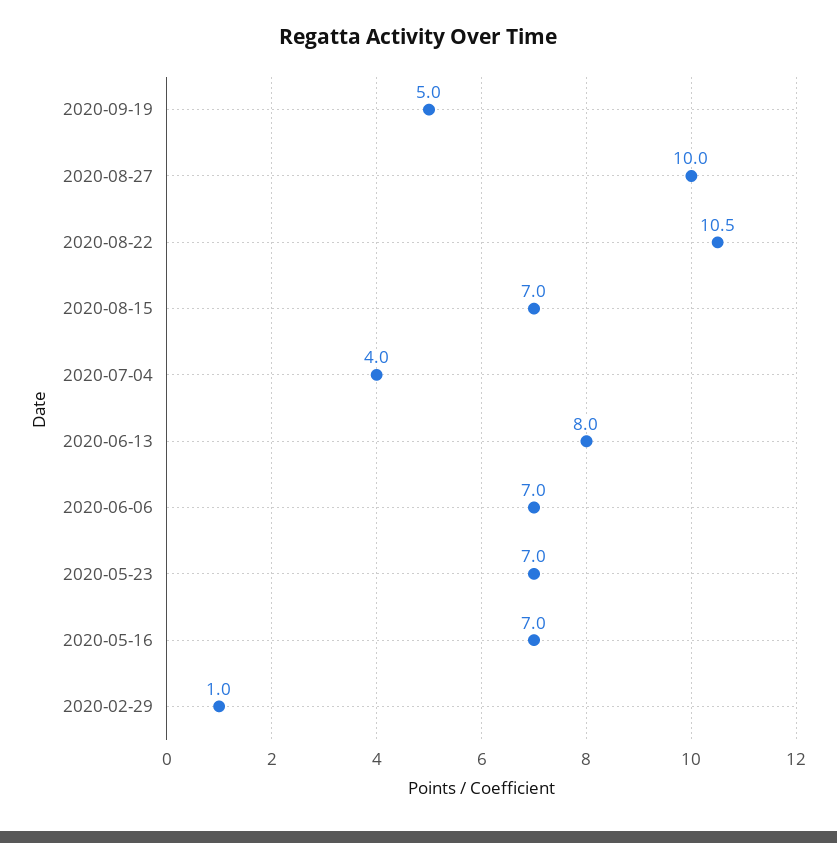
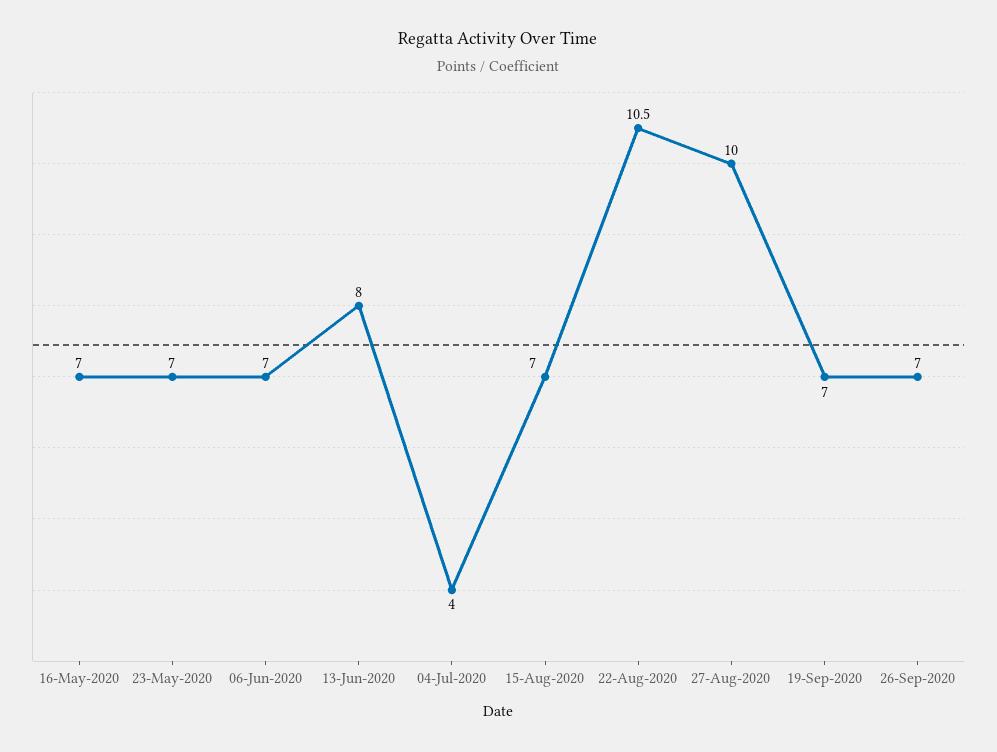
2020-09-19: 5 -> 7
2020-02-29: 1 -> none
26-Sep-2020: none -> 7

